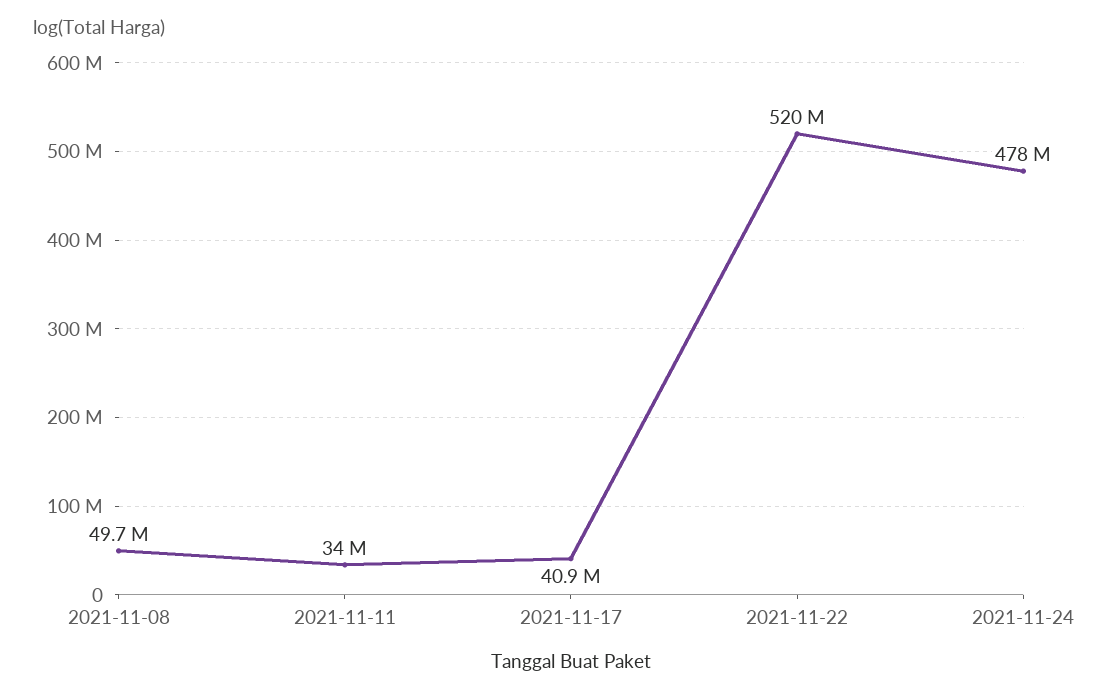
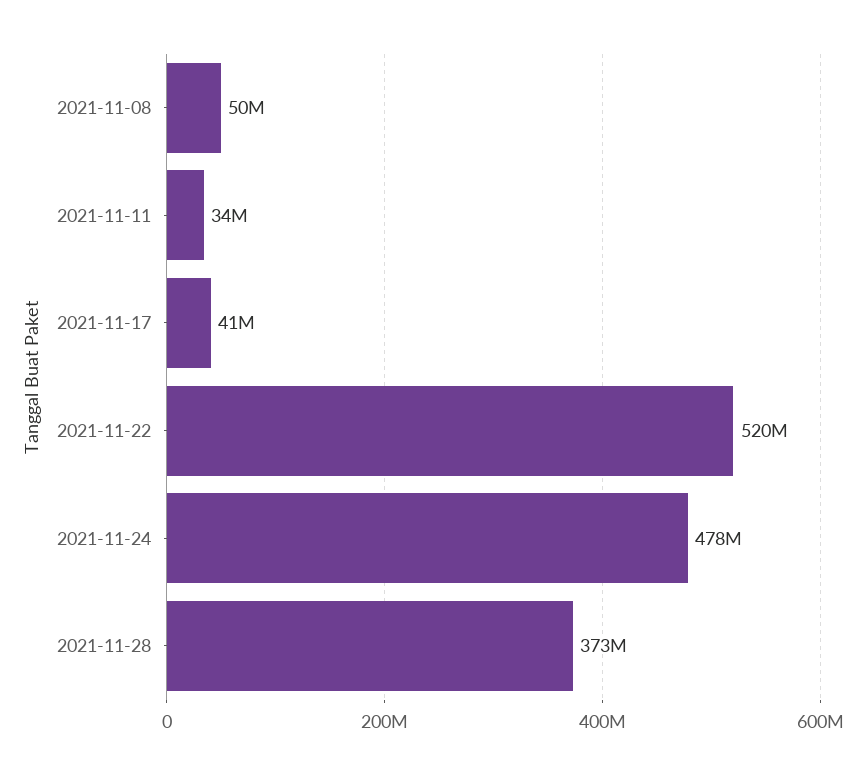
2021-11-28: none -> 373000000

